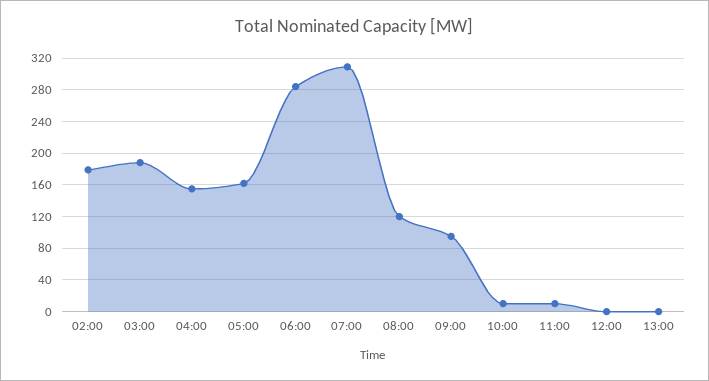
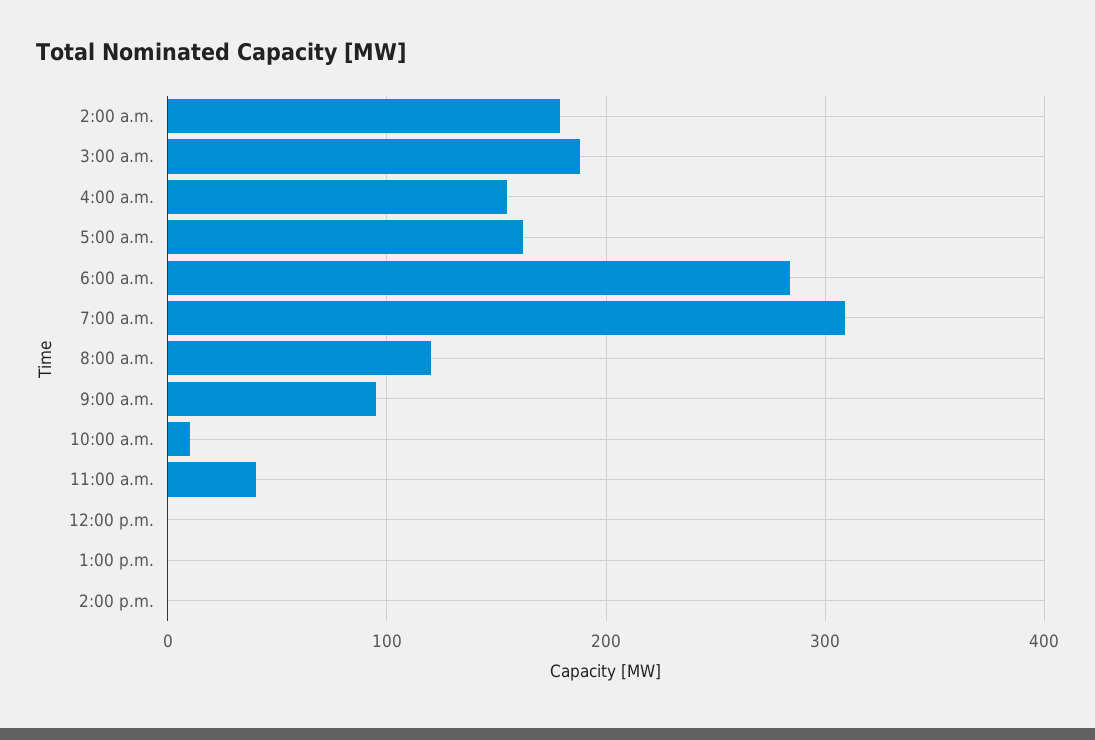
11:00: 10 -> 40
2:00 p.m.: none -> 0

